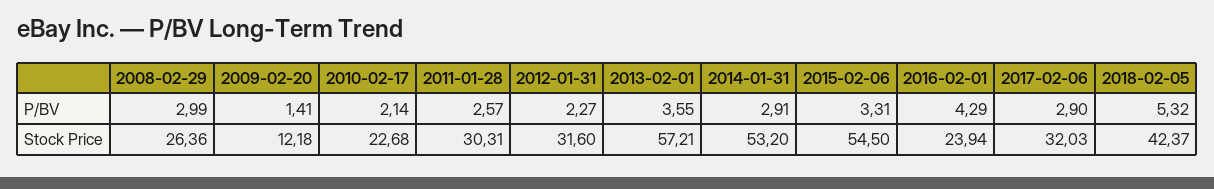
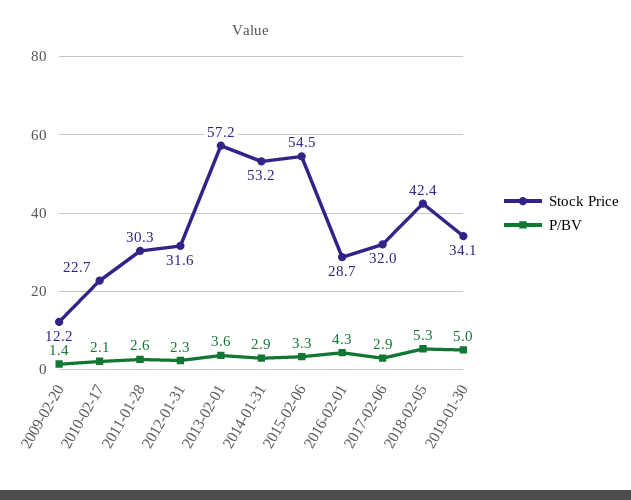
P/BV, 2008-02-29: 2.99 -> none
Stock Price, 2008-02-29: 26.36 -> none
Stock Price, 2016-02-01: 23.94 -> 28.7
Stock Price, 2019-01-30: none -> 34.1
P/BV, 2019-01-30: none -> 5

